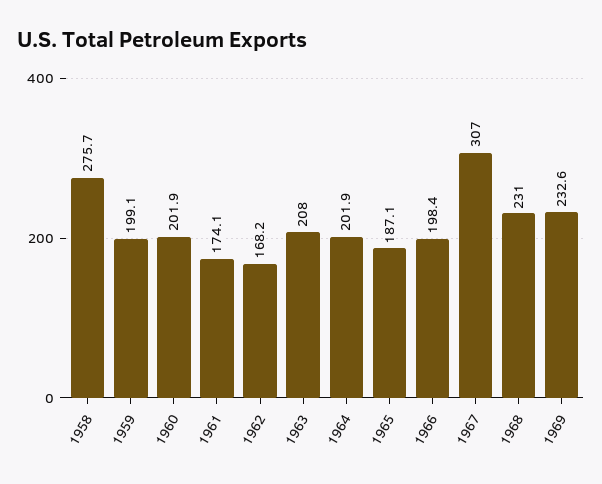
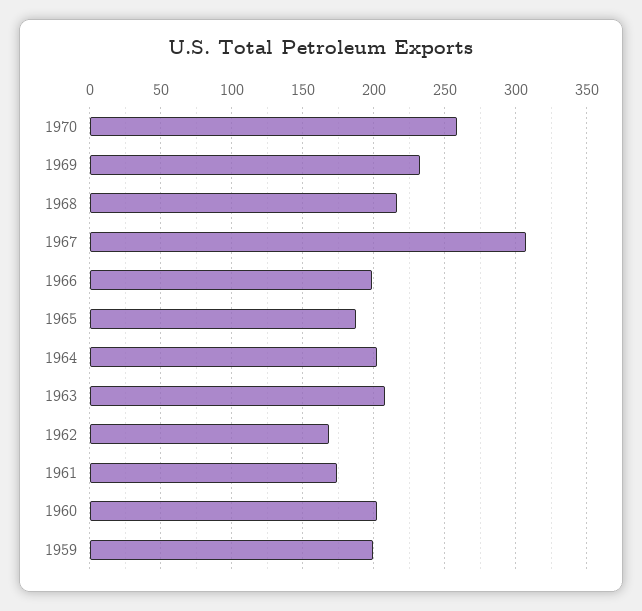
1958: 275.7 -> none
1968: 231 -> 215
1970: none -> 260

